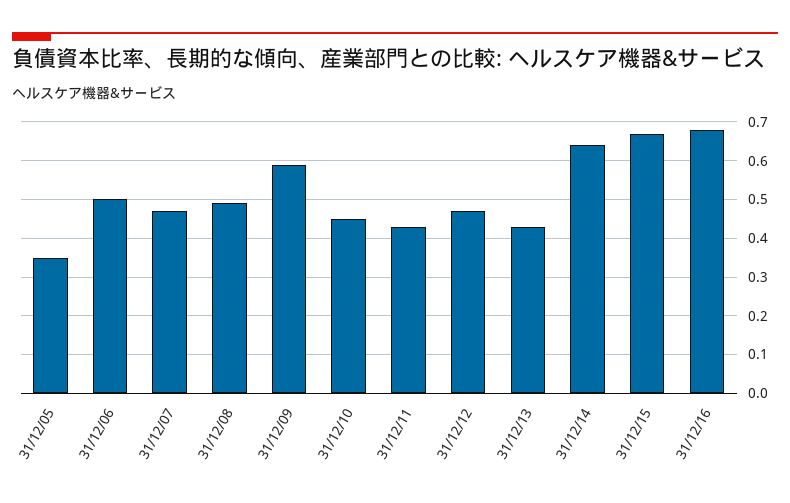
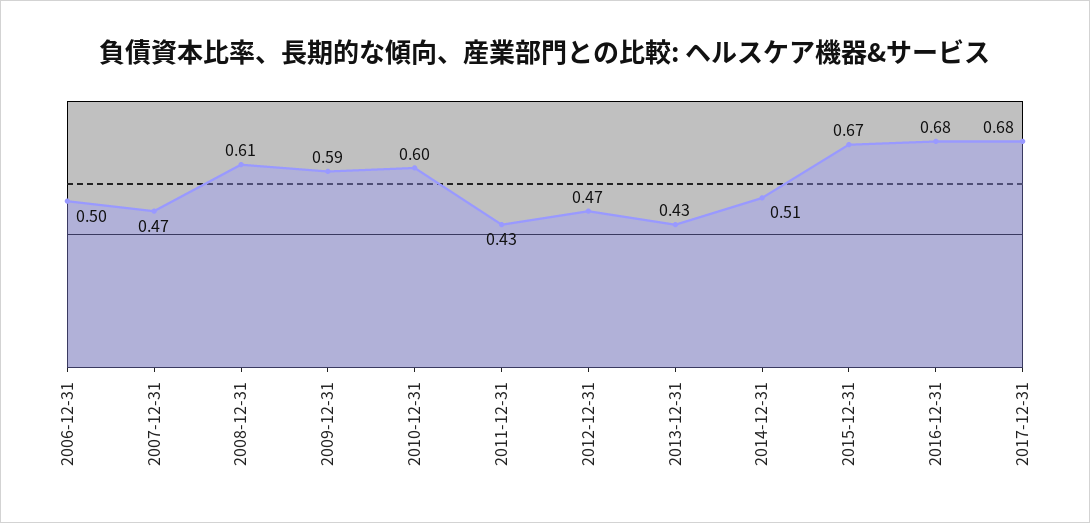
31/12/05: 0.35 -> none
31/12/08: 0.5 -> 0.61
31/12/10: 0.45 -> 0.6
31/12/14: 0.65 -> 0.51
2017-12-31: none -> 0.68

